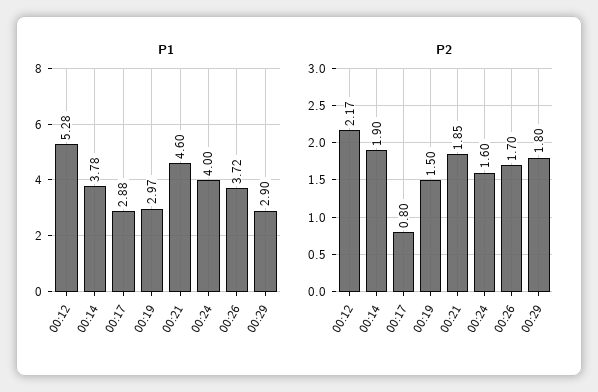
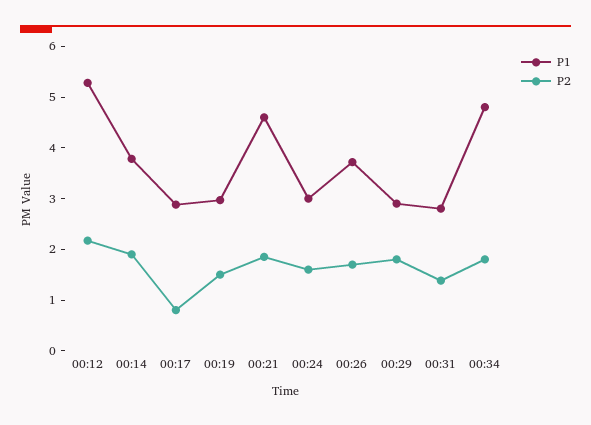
P1, 00:24: 4 -> 3
P1, 00:31: none -> 2.8
P2, 00:31: none -> 1.4
P1, 00:34: none -> 4.8
P2, 00:34: none -> 1.8

